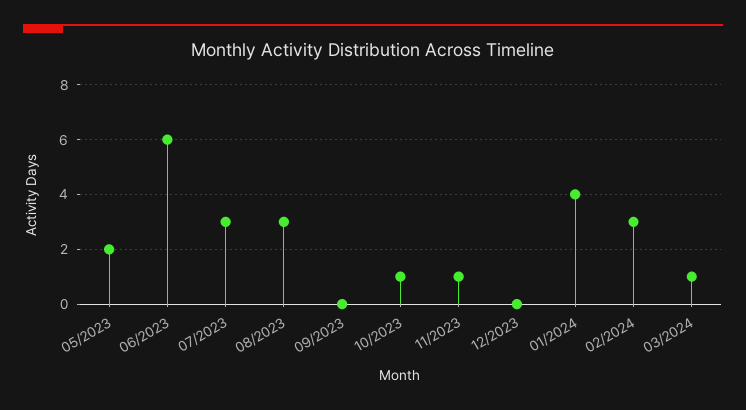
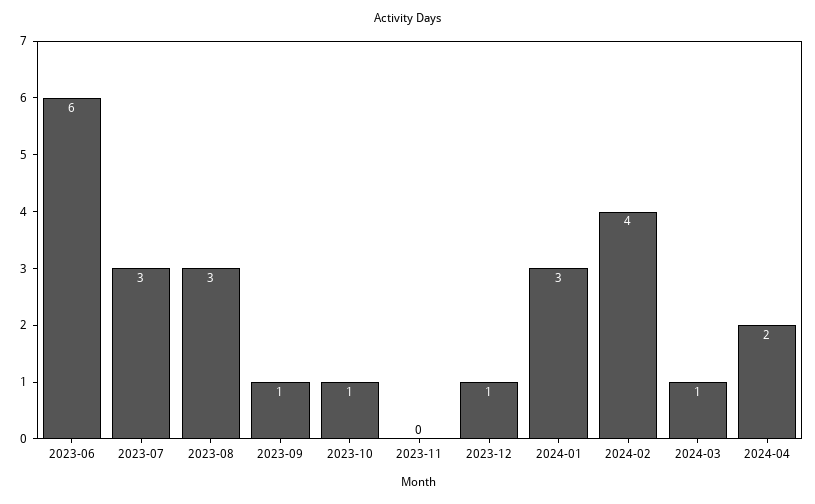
05/2023: 2 -> none
09/2023: 0 -> 1
11/2023: 1 -> 0
12/2023: 0 -> 1
01/2024: 4 -> 3
02/2024: 3 -> 4
2024-04: none -> 2

